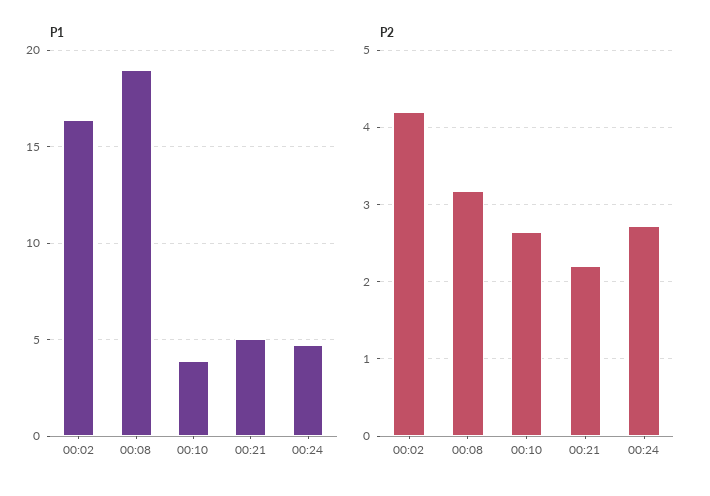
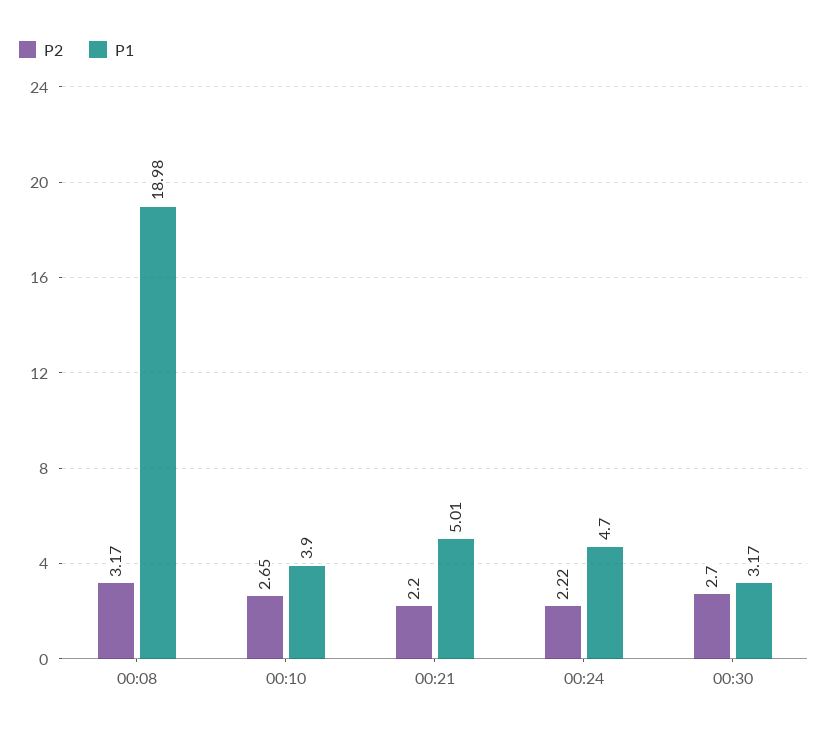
P1, 00:02: 16.5 -> none
P2, 00:02: 4.2 -> none
P2, 00:24: 2.7 -> 2.22
P2, 00:30: none -> 2.7
P1, 00:30: none -> 3.17

